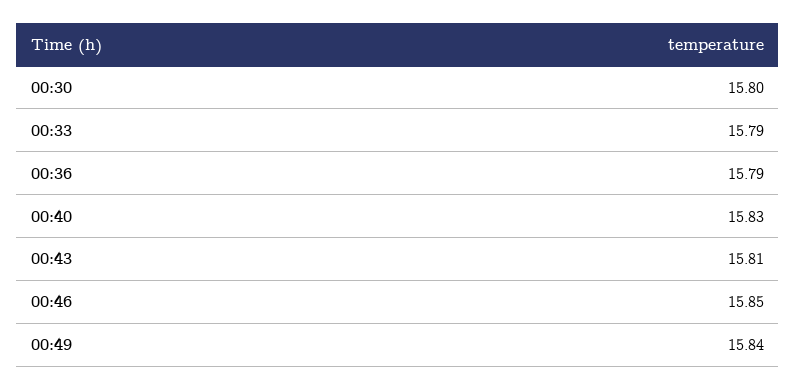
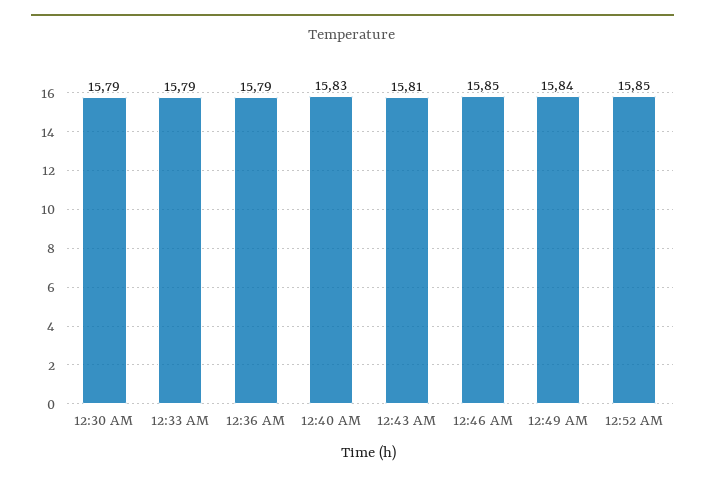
00:30: 15.8 -> 15.79
12:52 AM: none -> 15.85

